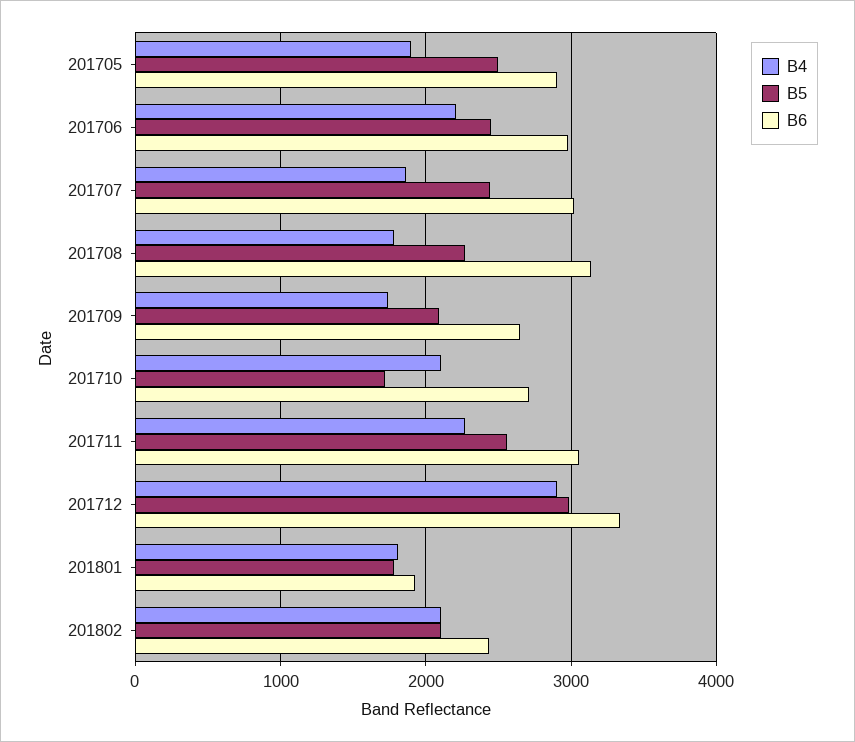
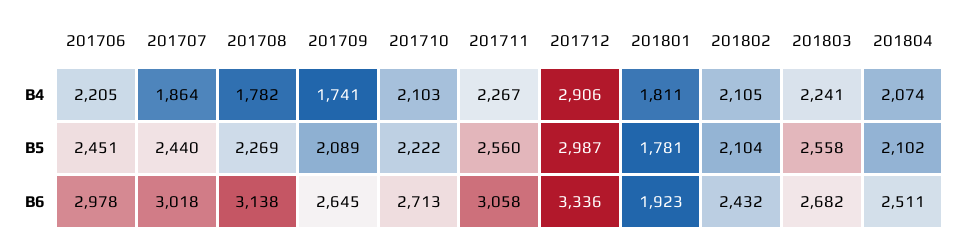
B4, 201705: 1900 -> none
B5, 201705: 2500 -> none
B6, 201705: 2900 -> none
B5, 201710: 1700 -> 2222
B4, 201803: none -> 2241
B4, 201804: none -> 2074
B5, 201803: none -> 2558
B5, 201804: none -> 2102
B6, 201803: none -> 2682
B6, 201804: none -> 2511

